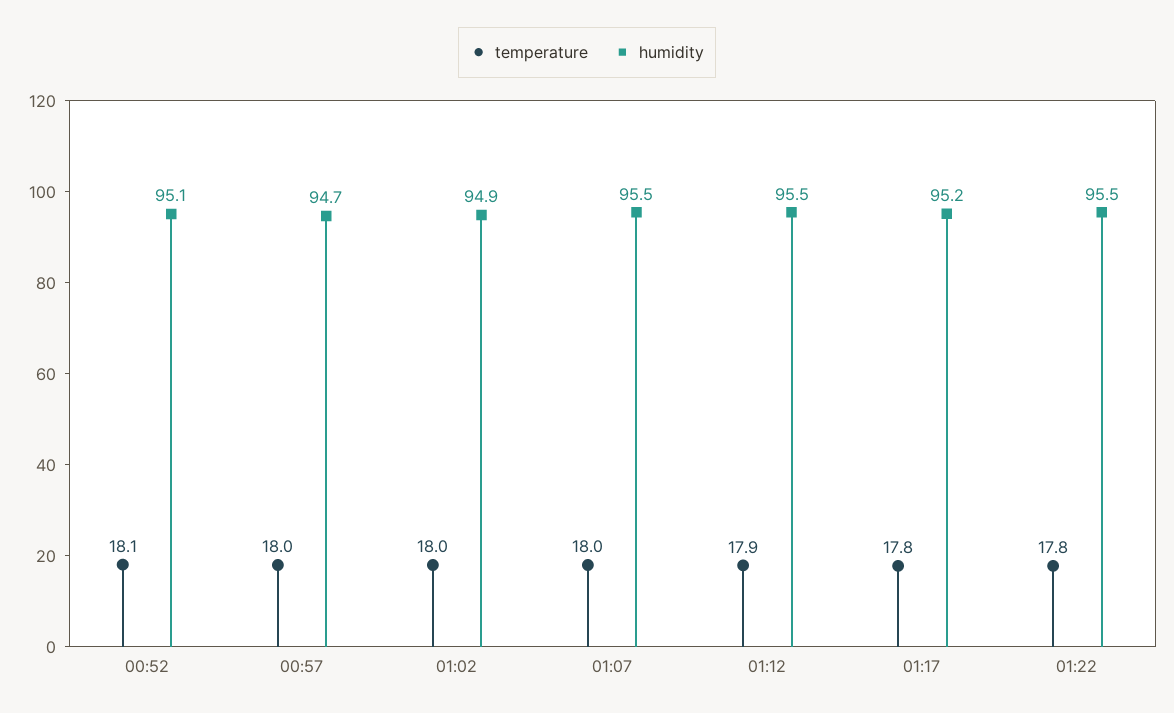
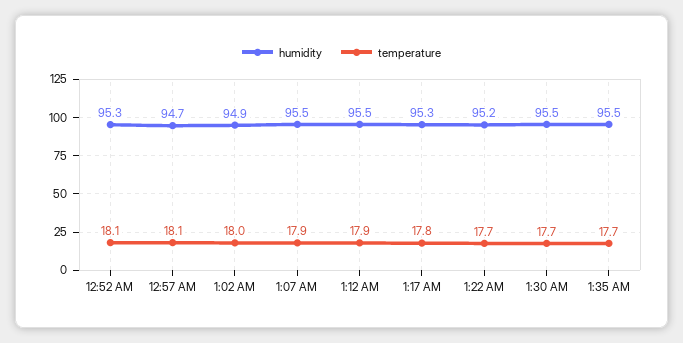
humidity, 00:52: 95.1 -> 95.3
temperature, 00:57: 18 -> 18.1
temperature, 01:07: 18 -> 17.9
humidity, 01:17: 95.2 -> 95.3
temperature, 01:22: 17.8 -> 17.7
humidity, 01:22: 95.5 -> 95.2
humidity, 1:30 AM: none -> 95.5
temperature, 1:30 AM: none -> 17.7
humidity, 1:35 AM: none -> 95.5
temperature, 1:35 AM: none -> 17.7

